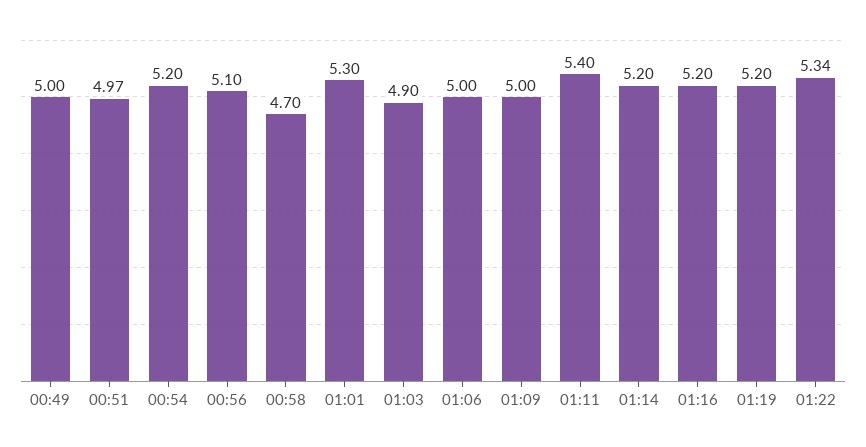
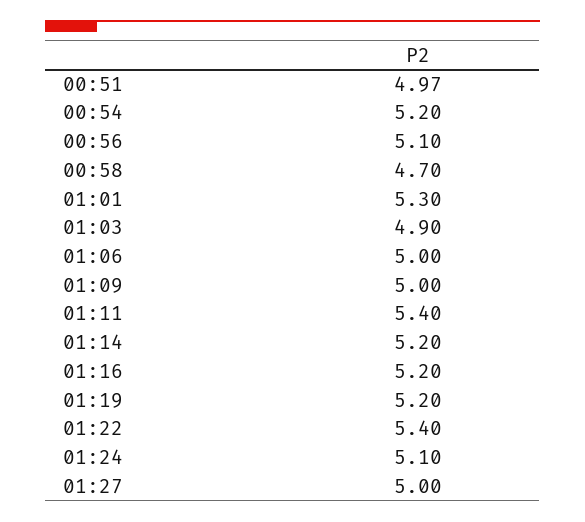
00:49: 5 -> none
01:22: 5.34 -> 5.4
01:24: none -> 5.1
01:27: none -> 5

